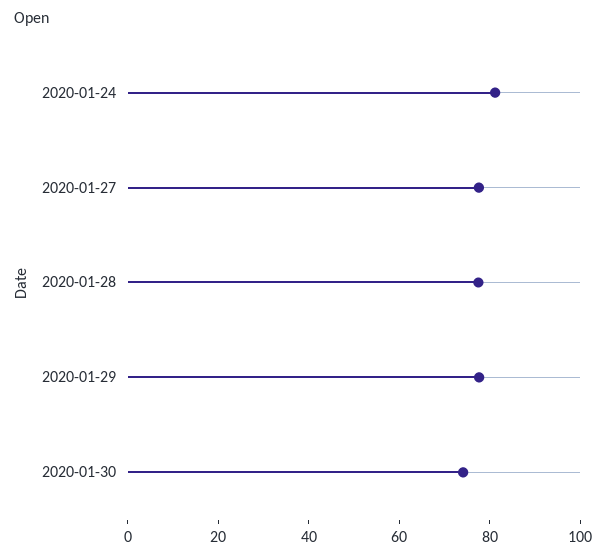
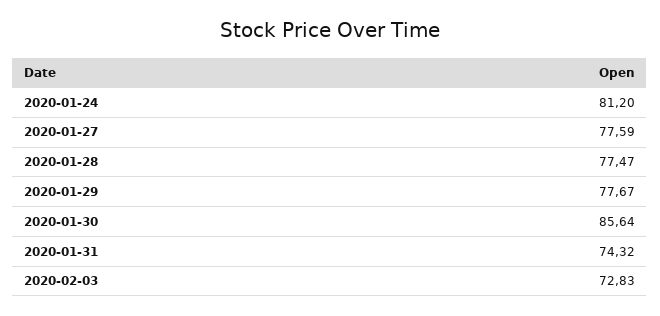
2020-01-30: 75 -> 85.64
2020-01-31: none -> 74.32
2020-02-03: none -> 72.83

